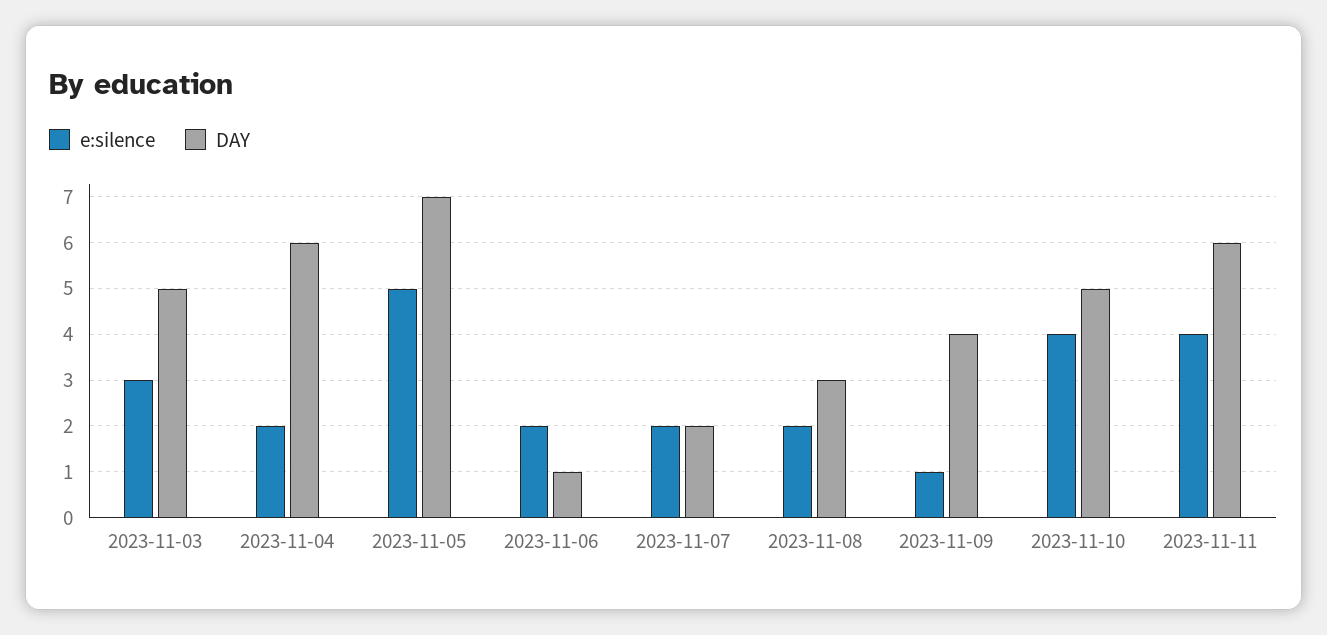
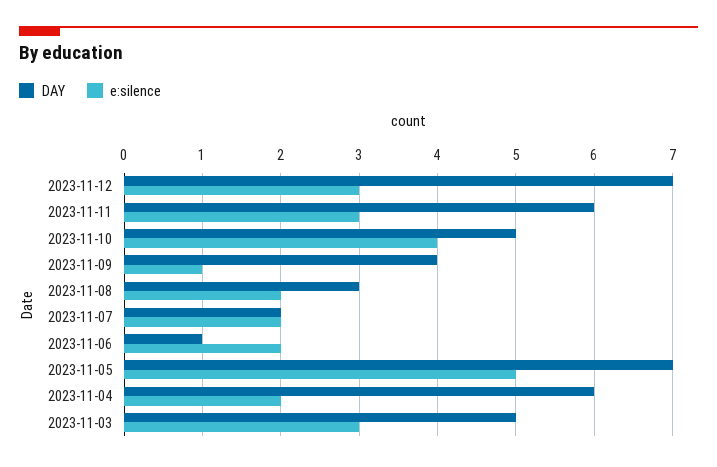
e:silence, 2023-11-11: 4 -> 3
DAY, 2023-11-12: none -> 7
e:silence, 2023-11-12: none -> 3

